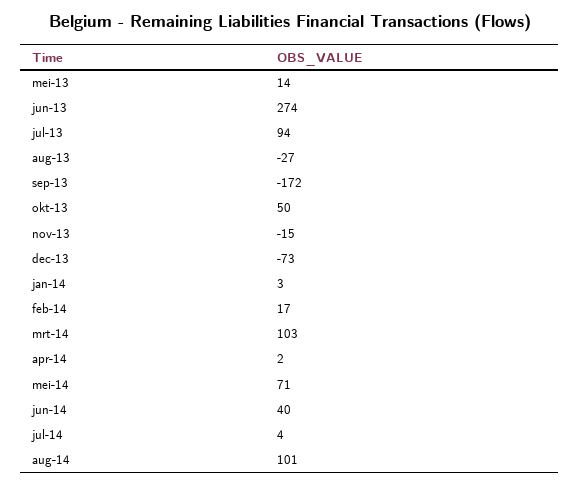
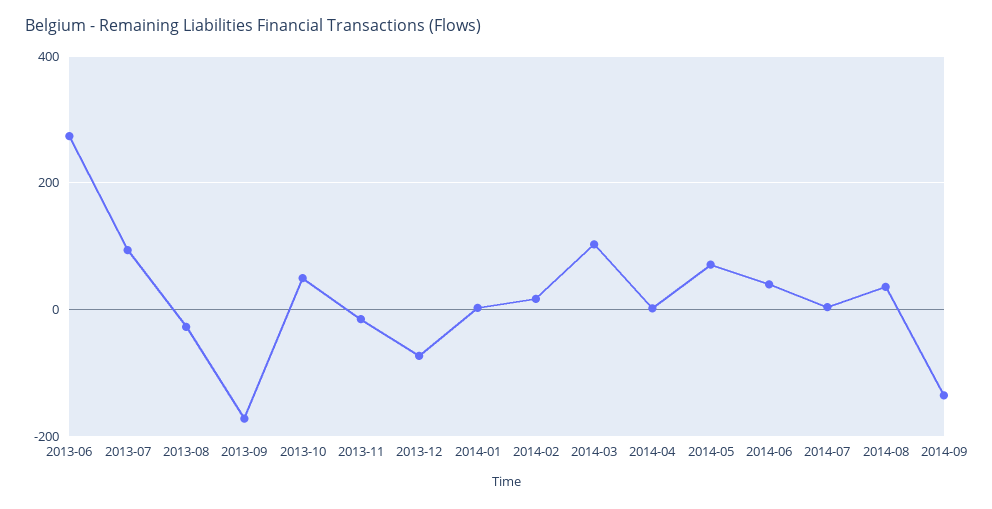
mei-13: 14 -> none
aug-14: 101 -> 40
2014-09: none -> -140

